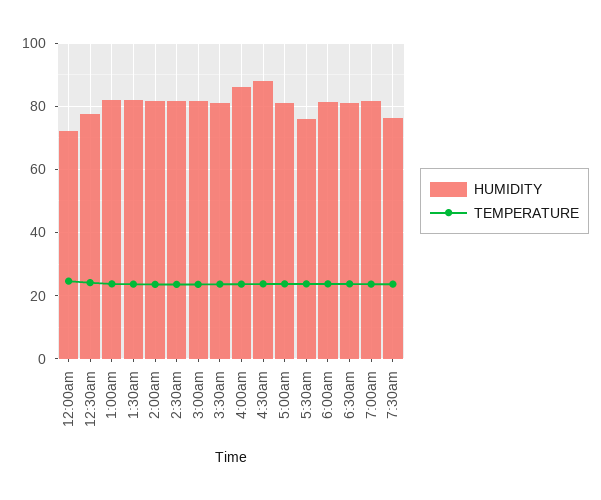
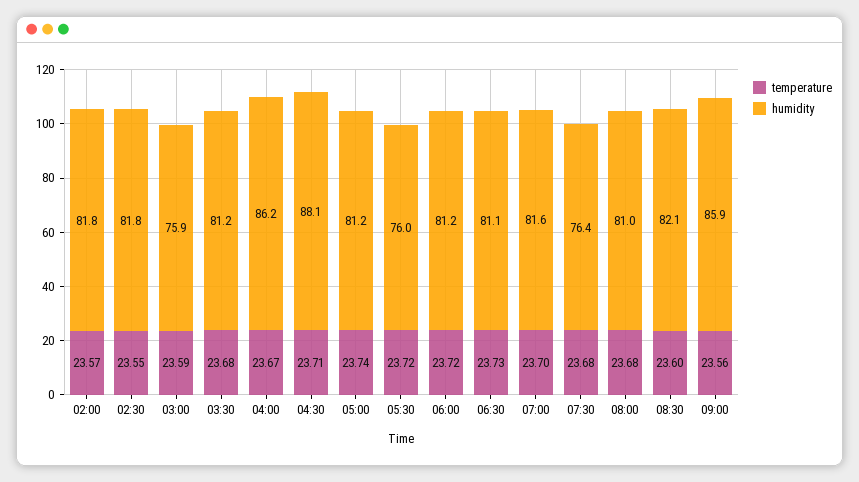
HUMIDITY, 12:00am: 72 -> none
TEMPERATURE, 12:00am: 24 -> none
HUMIDITY, 12:30am: 78 -> none
TEMPERATURE, 12:30am: 24 -> none
HUMIDITY, 1:00am: 82 -> none
TEMPERATURE, 1:00am: 24 -> none
HUMIDITY, 1:30am: 82 -> none
TEMPERATURE, 1:30am: 24 -> none
HUMIDITY, 3:00am: 82 -> 75.9
TEMPERATURE, 08:00: none -> 23.68
HUMIDITY, 08:00: none -> 81
TEMPERATURE, 08:30: none -> 23.6
HUMIDITY, 08:30: none -> 82.1
TEMPERATURE, 09:00: none -> 23.56
HUMIDITY, 09:00: none -> 85.9

